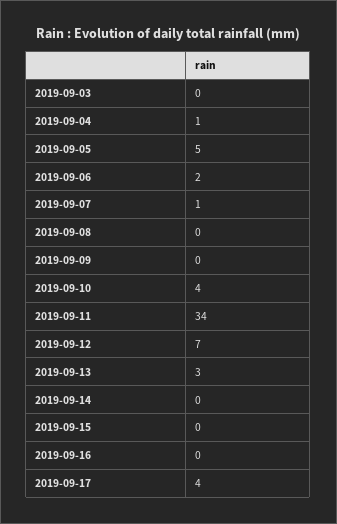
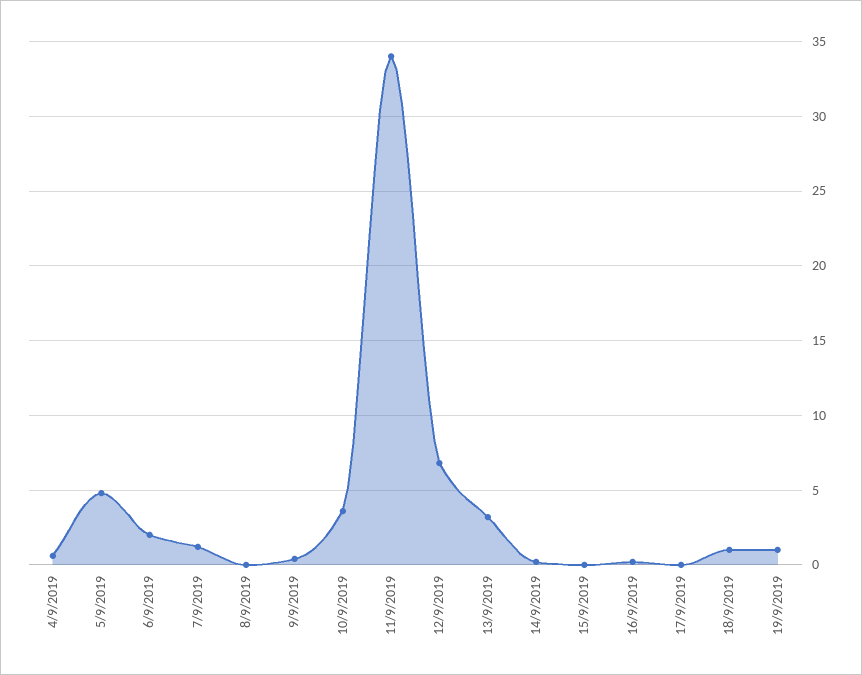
2019-09-03: 0 -> none
2019-09-17: 4 -> 0
18/9/2019: none -> 1
19/9/2019: none -> 1

